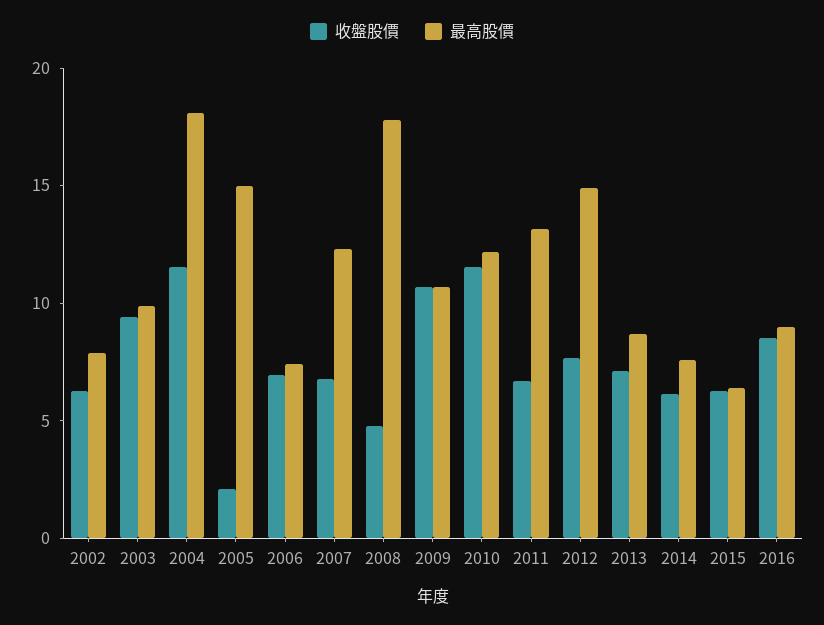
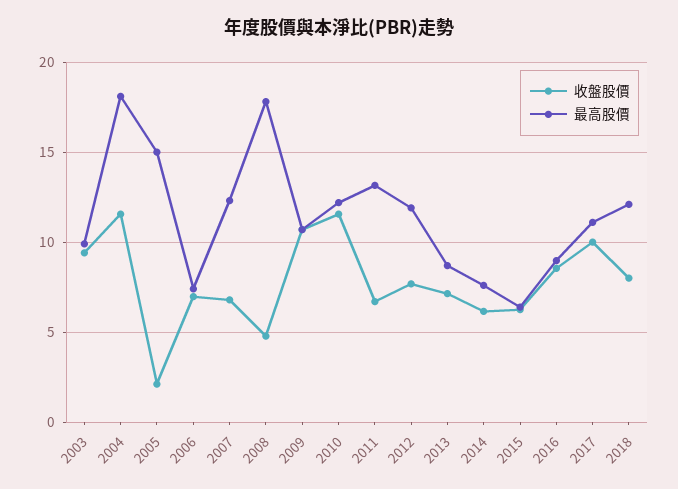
收盤股價, 2002: 6 -> none
最高股價, 2002: 8 -> none
最高股價, 2012: 15 -> 12
收盤股價, 2017: none -> 10
最高股價, 2017: none -> 11
收盤股價, 2018: none -> 8
最高股價, 2018: none -> 12

